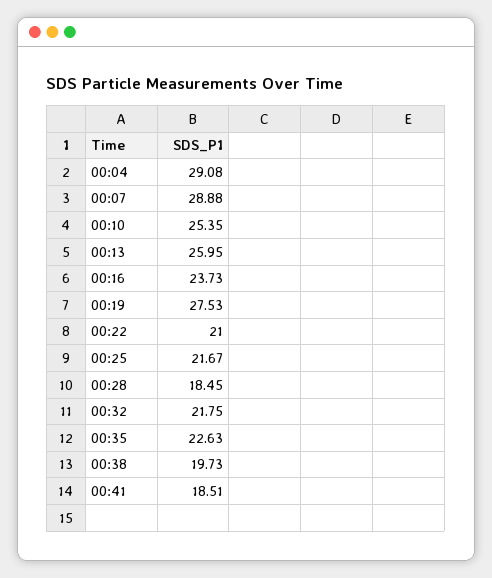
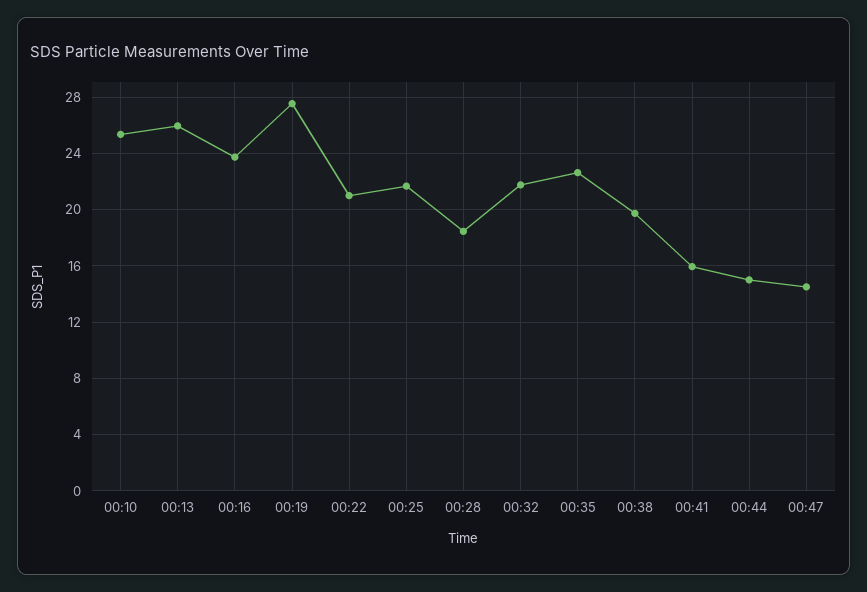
00:04: 29.08 -> none
00:07: 28.88 -> none
00:41: 18.51 -> 16
00:44: none -> 15
00:47: none -> 14.5

